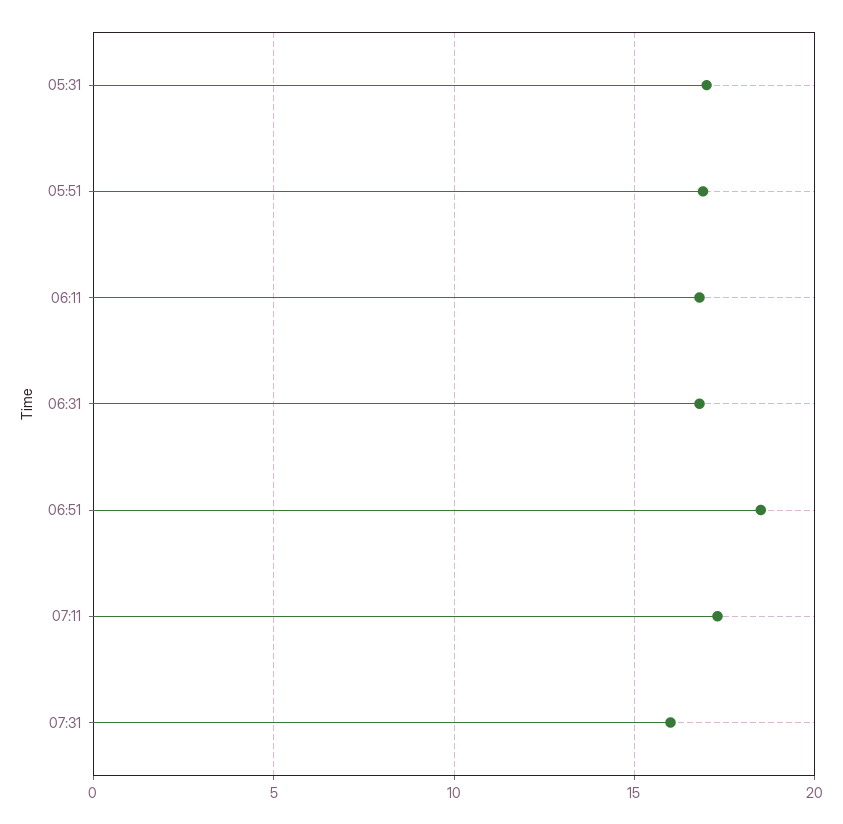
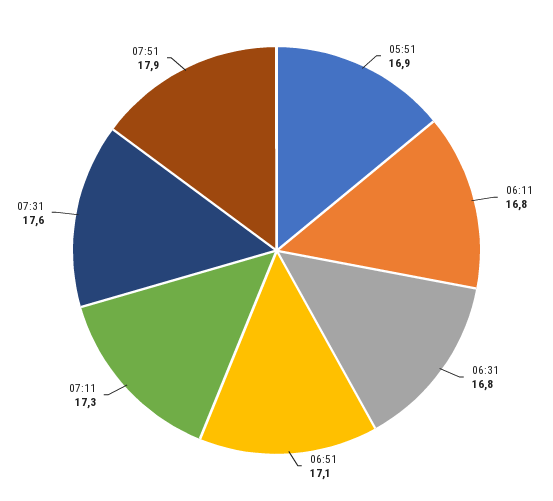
05:31: 17 -> none
06:51: 18.5 -> 17.1
07:31: 16 -> 17.6
07:51: none -> 17.9

